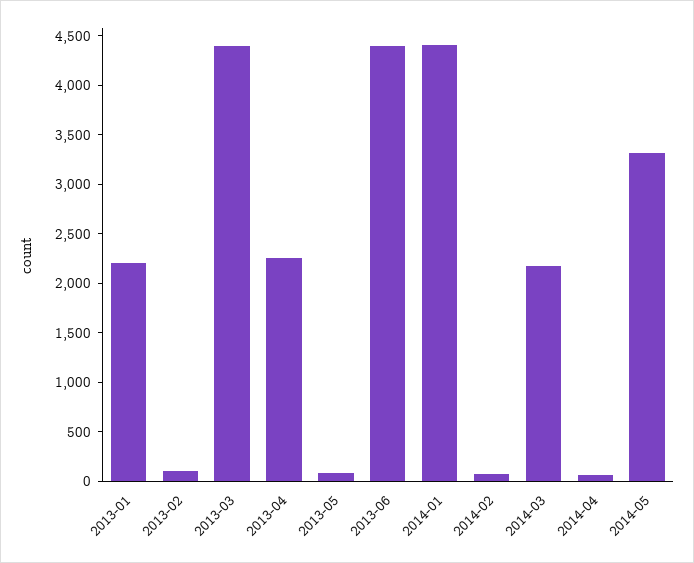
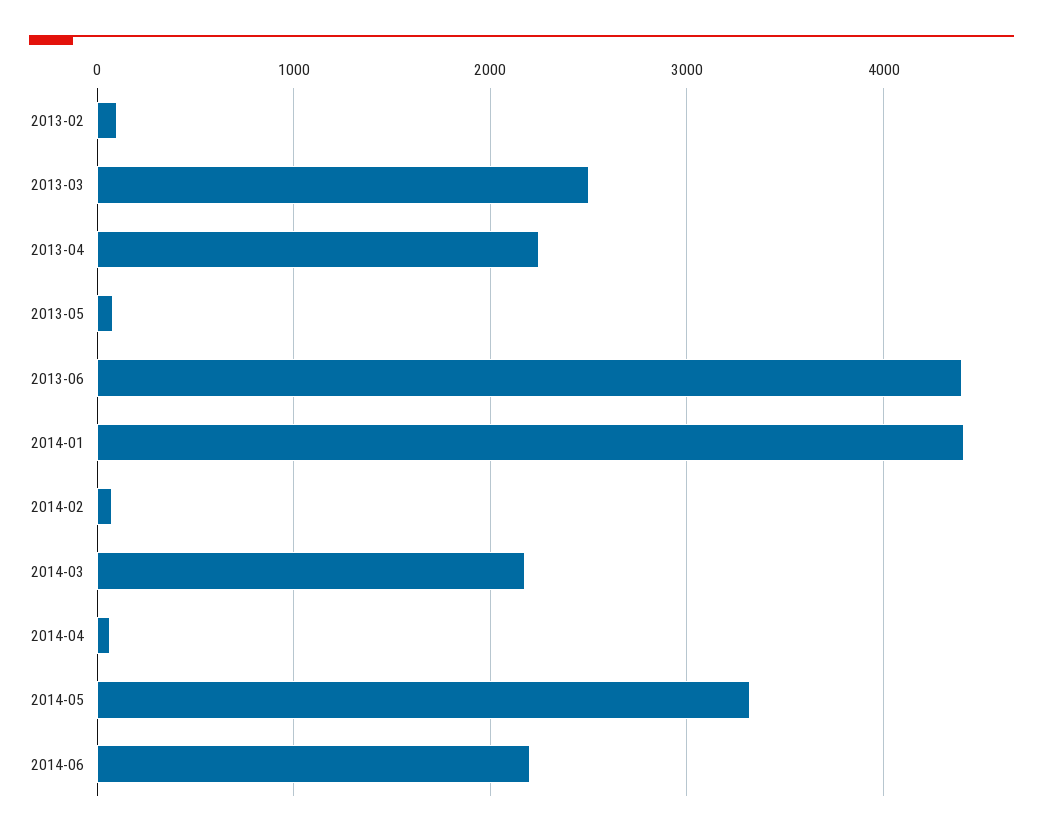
2013-01: 2200 -> none
2013-03: 4400 -> 2500
2014-06: none -> 2200

